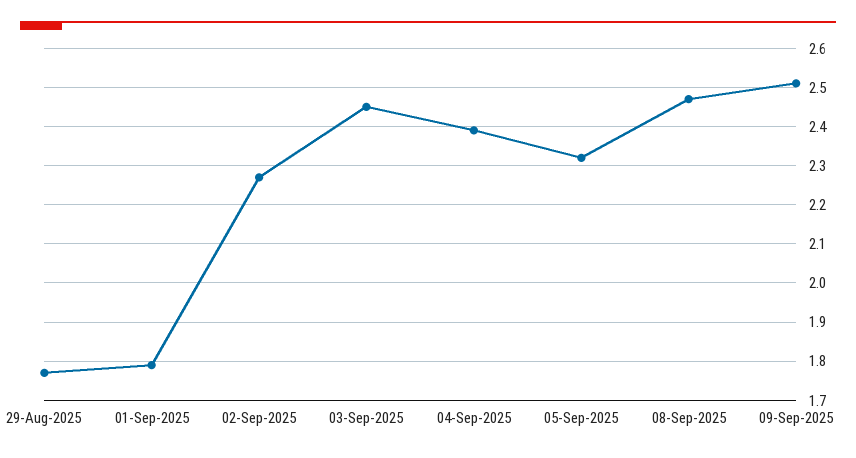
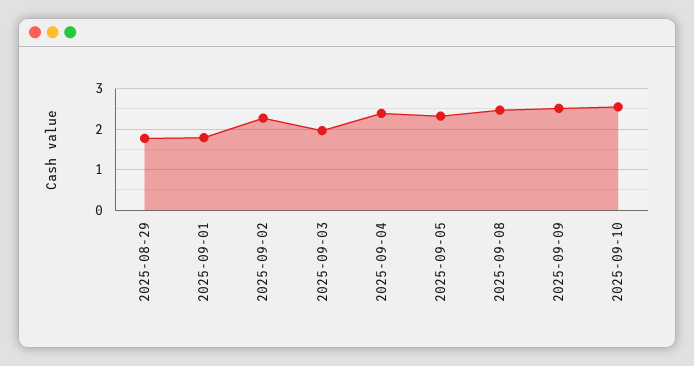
03-Sep-2025: 2.45 -> 2
2025-09-10: none -> 2.6

